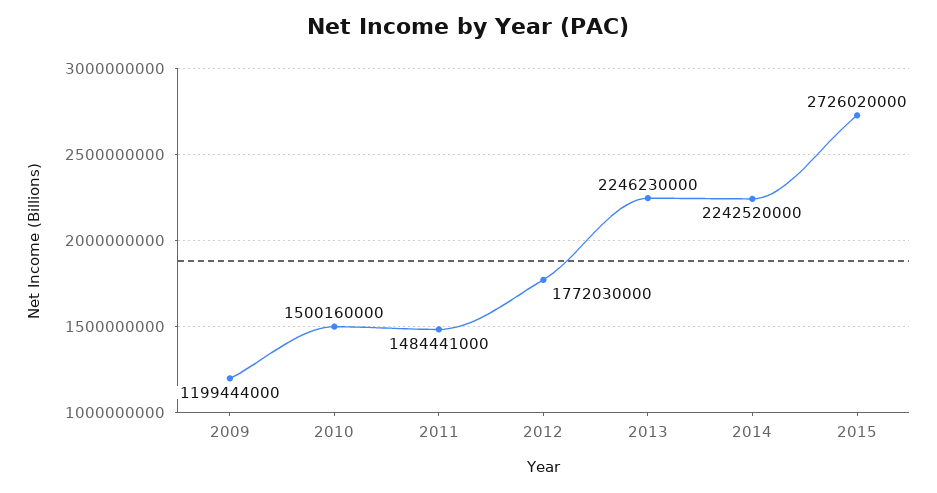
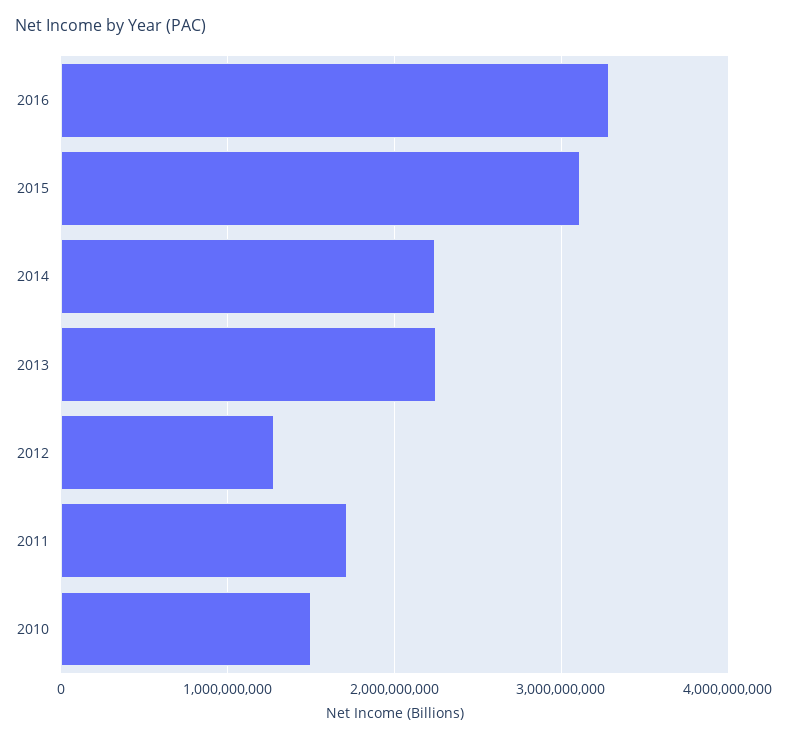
2009: 1199444000 -> none
2011: 1484441000 -> 1700000000
2012: 1772030000 -> 1300000000
2015: 2726020000 -> 3100000000
2016: none -> 3300000000

